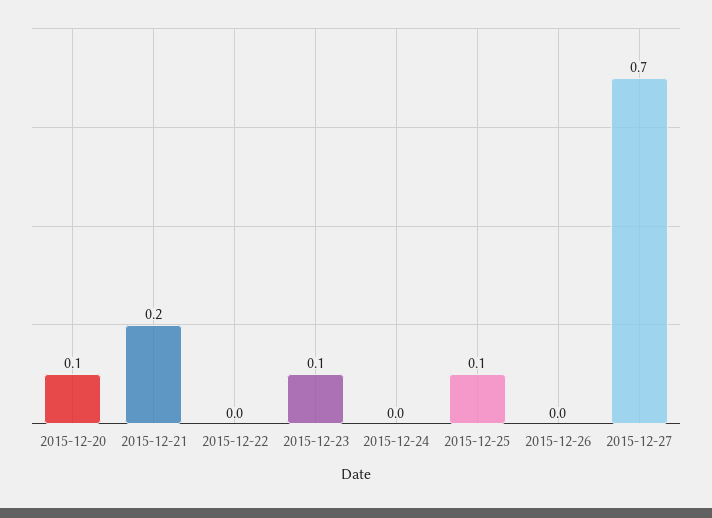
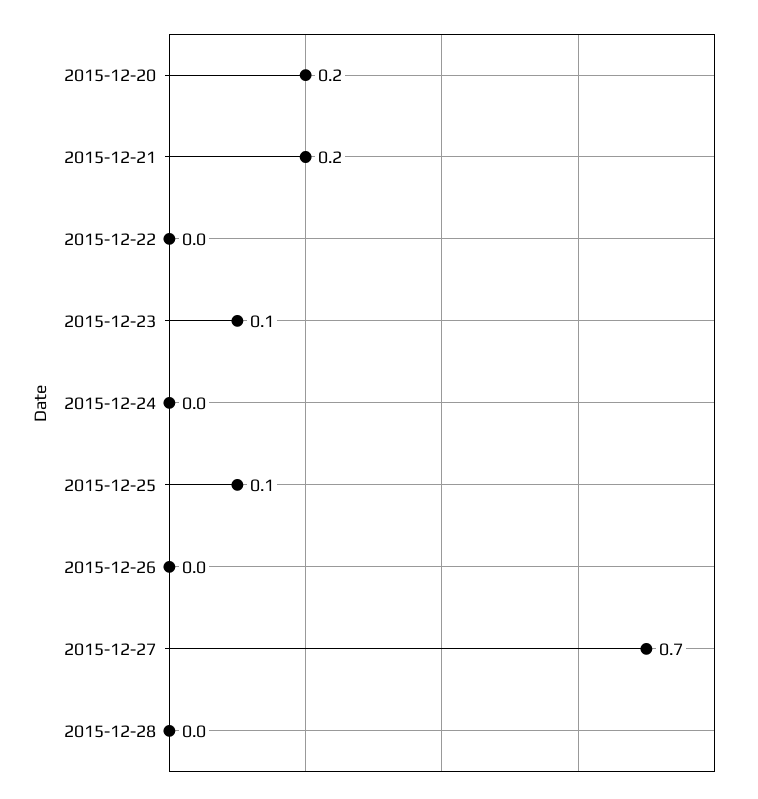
2015-12-20: 0.1 -> 0.2
2015-12-28: none -> 0

